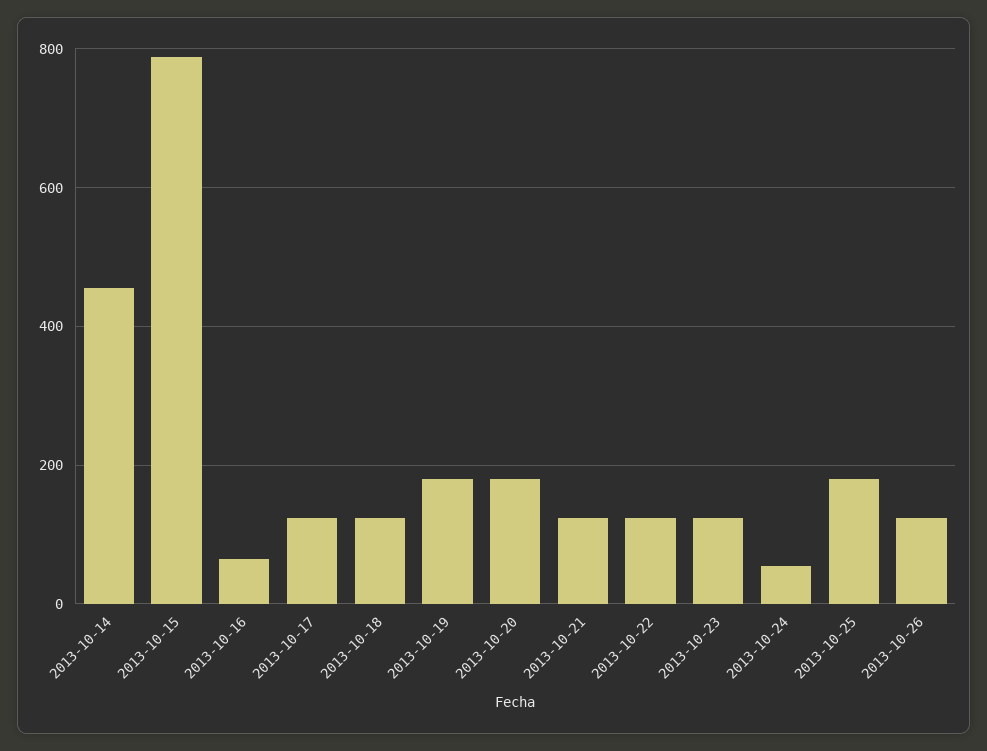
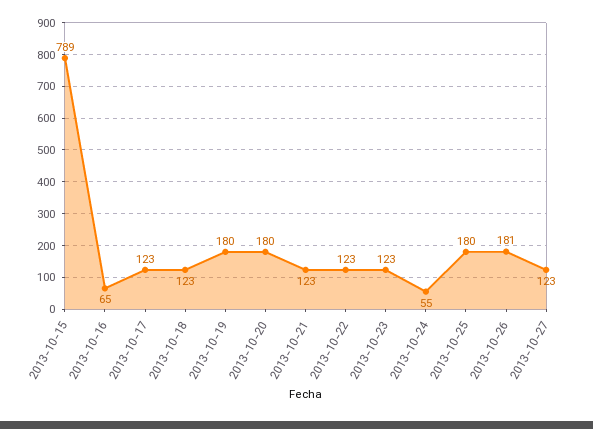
2013-10-14: 460 -> none
2013-10-26: 120 -> 181
2013-10-27: none -> 123

